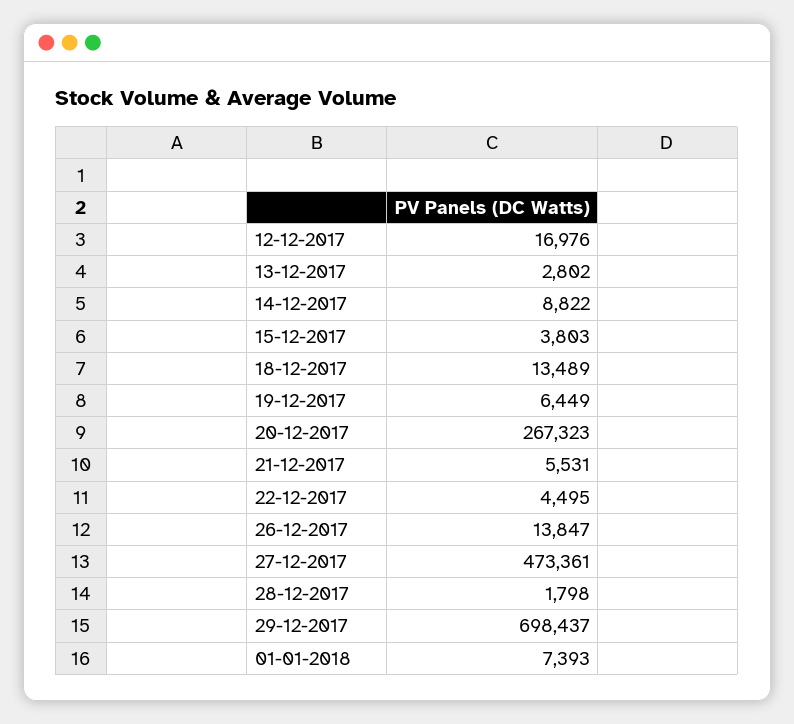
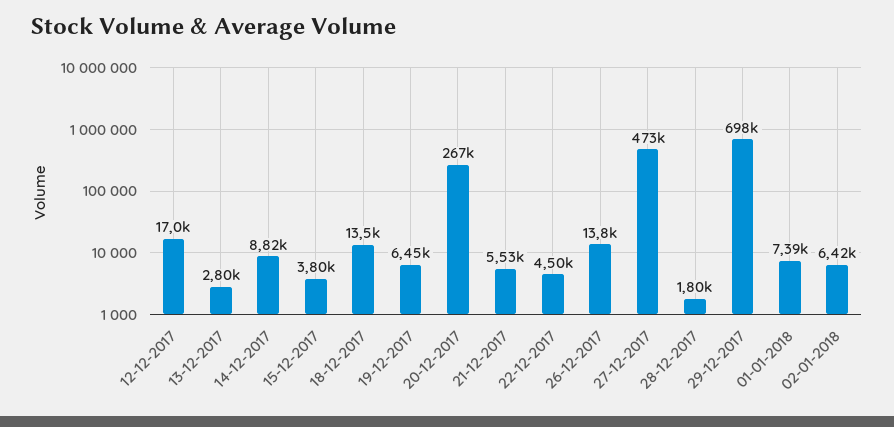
02-01-2018: none -> 6420

